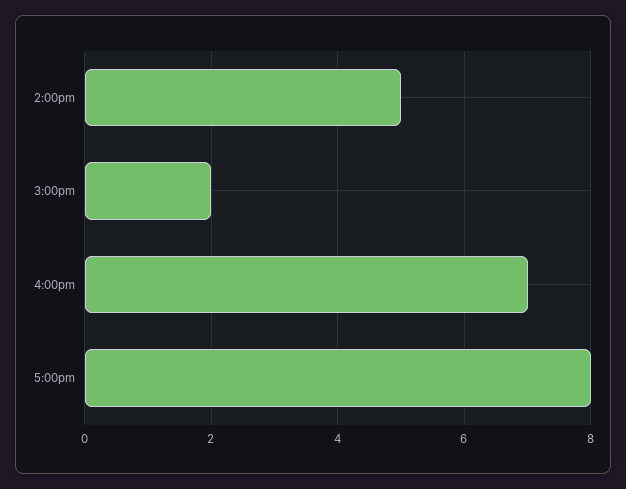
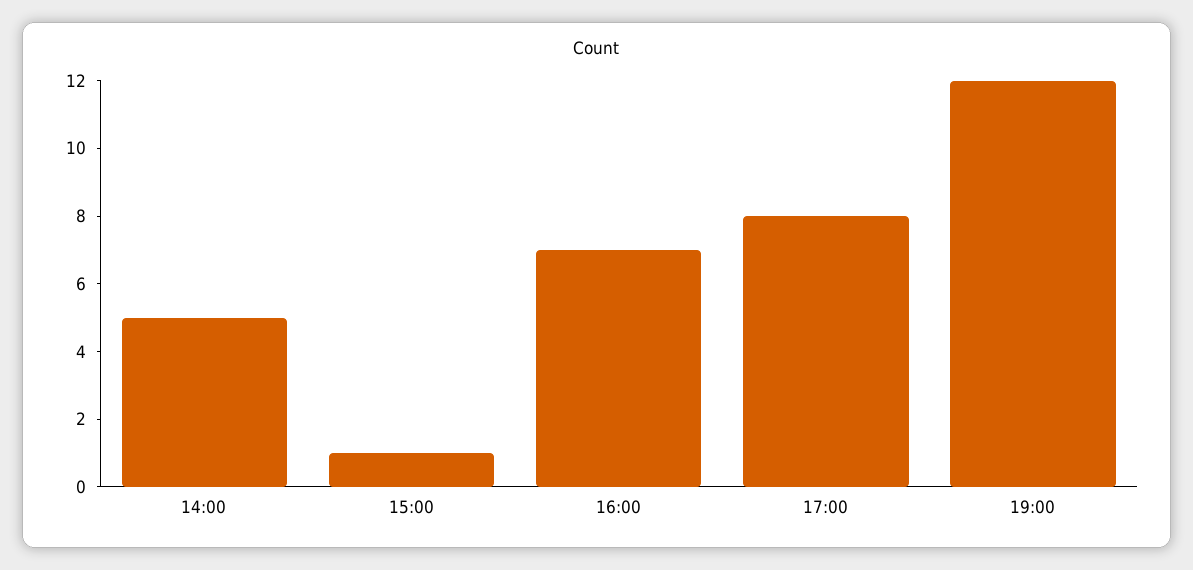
3:00pm: 2 -> 1
19:00: none -> 12

